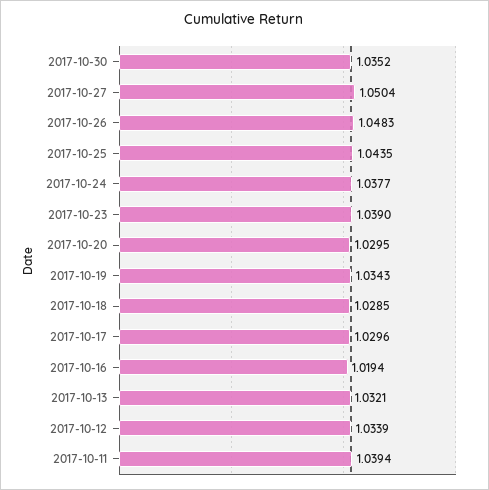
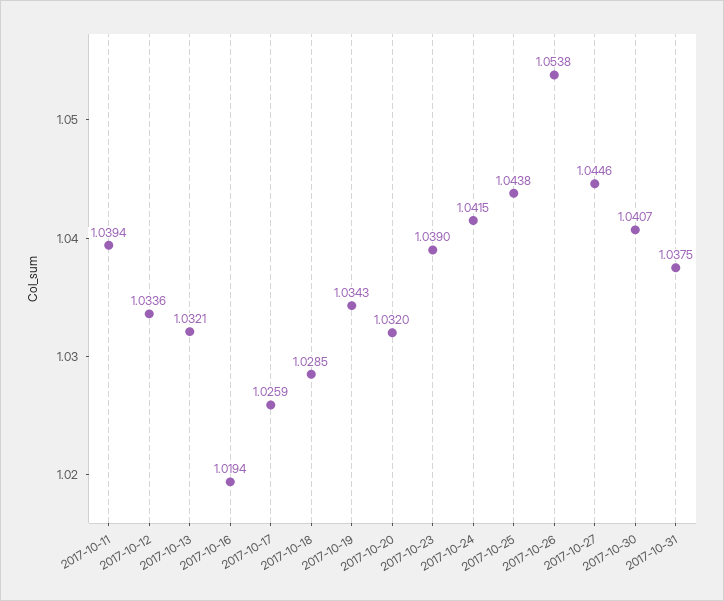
2017-10-30: 1.0352 -> 1.0407
2017-10-27: 1.0504 -> 1.0446
2017-10-26: 1.0483 -> 1.0538
2017-10-25: 1.0435 -> 1.0438
2017-10-24: 1.0377 -> 1.0415
2017-10-20: 1.0295 -> 1.032
2017-10-17: 1.0296 -> 1.0259
2017-10-12: 1.0339 -> 1.0336
2017-10-31: none -> 1.0375

